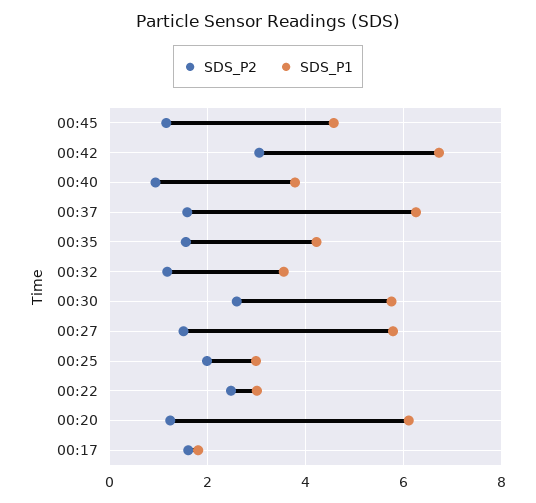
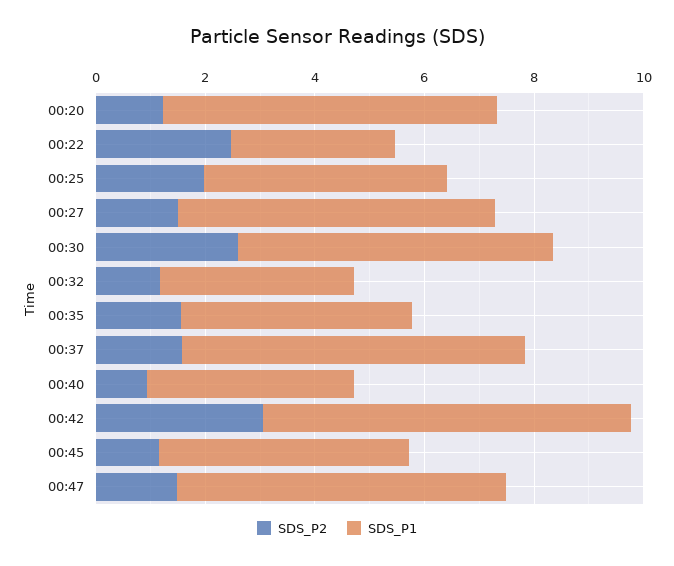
SDS_P1, 00:25: 3 -> 4.5
SDS_P2, 00:17: 1.6 -> none
SDS_P1, 00:17: 1.8 -> none
SDS_P2, 00:47: none -> 1.5
SDS_P1, 00:47: none -> 6

